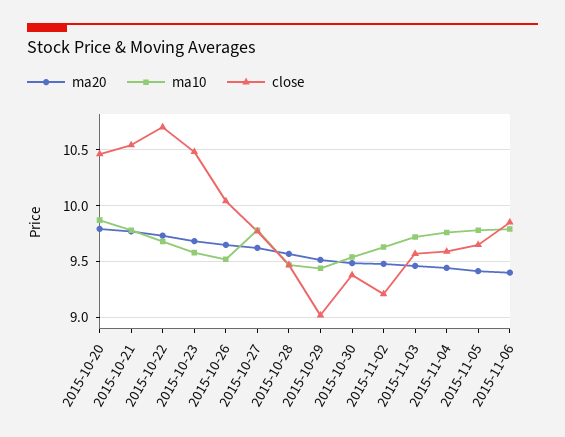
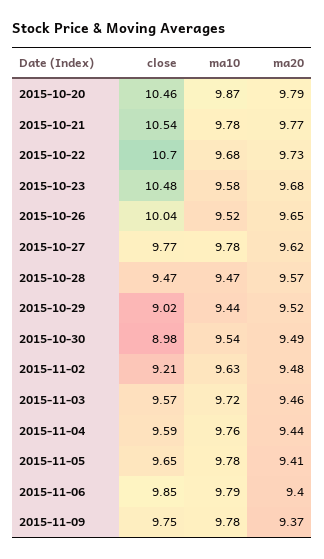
close, 2015-10-30: 9.4 -> 8.98
close, 2015-11-09: none -> 9.75
ma10, 2015-11-09: none -> 9.78
ma20, 2015-11-09: none -> 9.37

